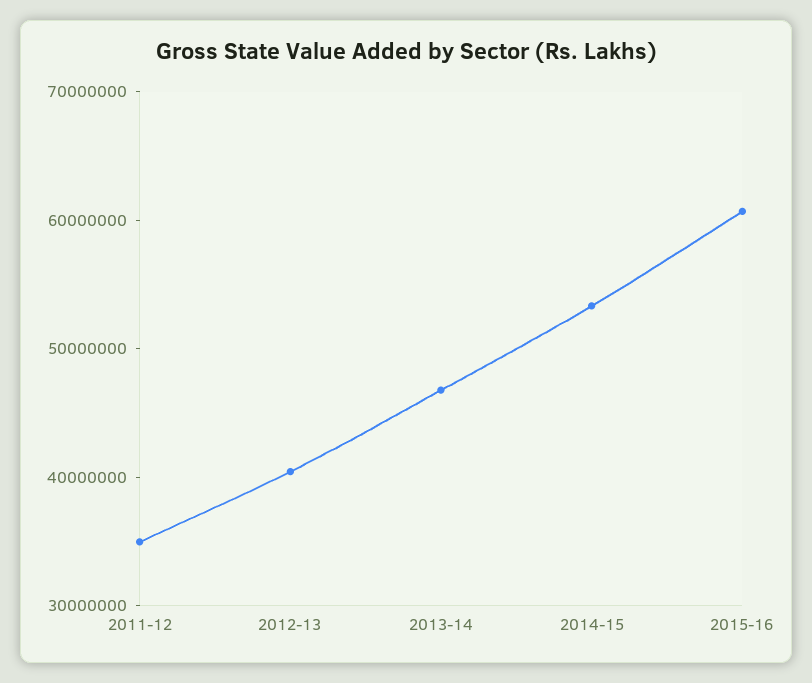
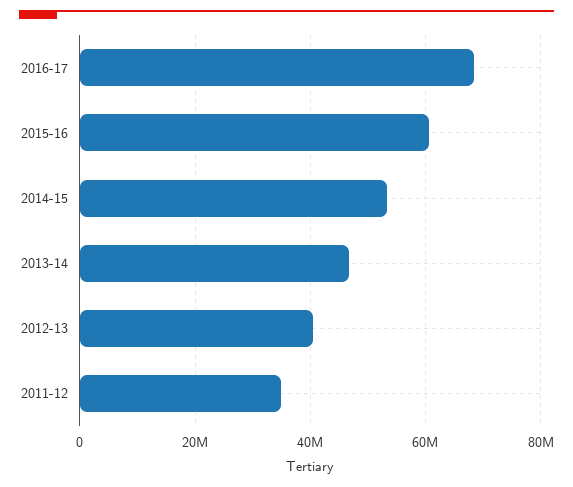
2016-17: none -> 68000000

